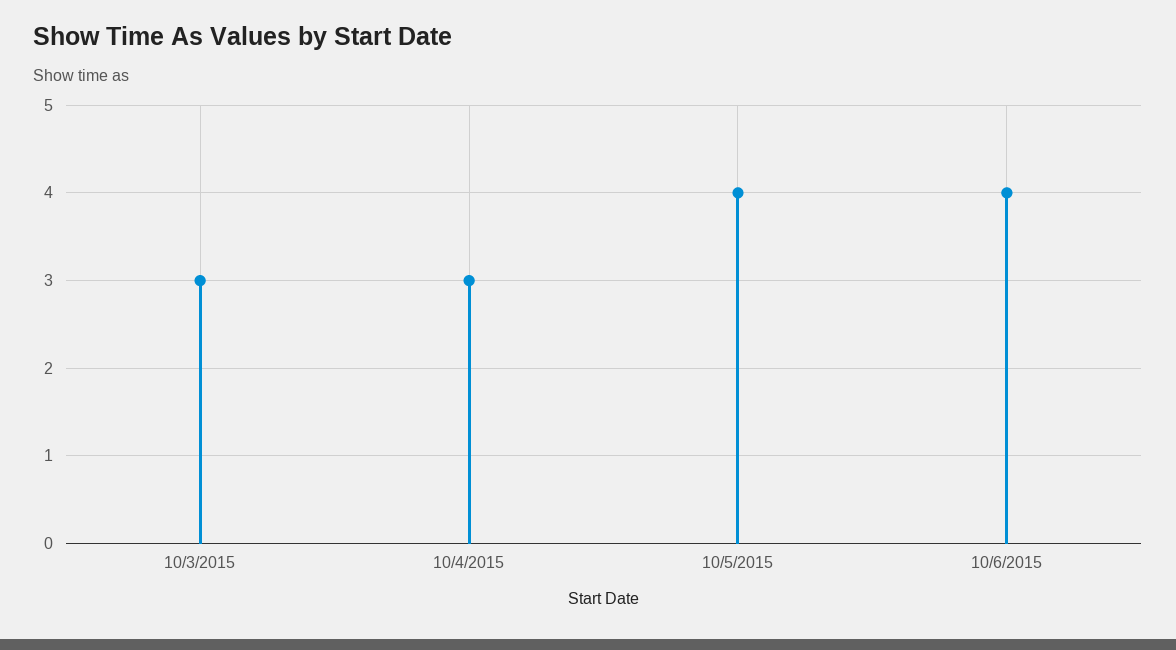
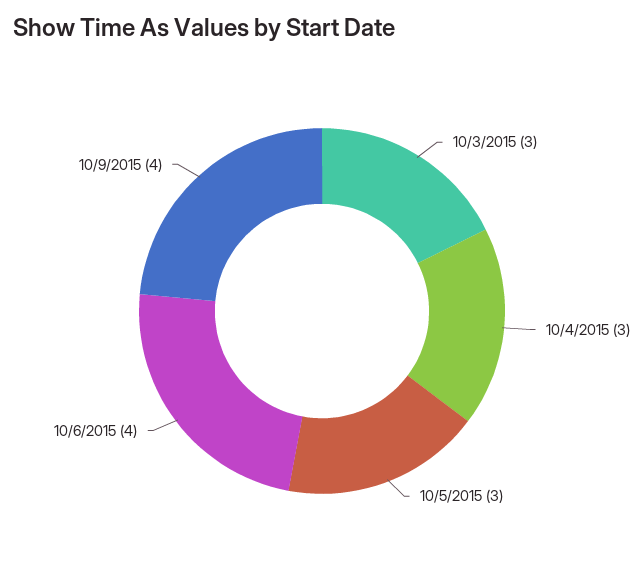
10/5/2015: 4 -> 3
10/9/2015: none -> 4

